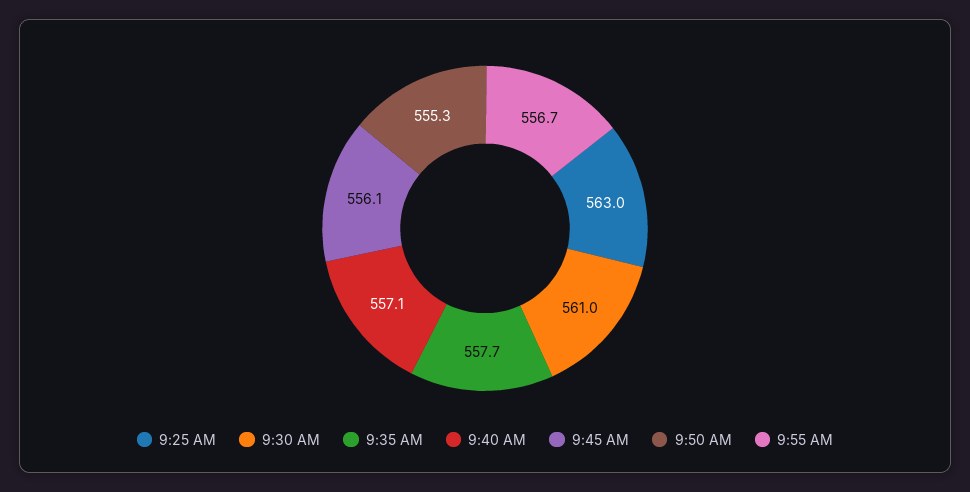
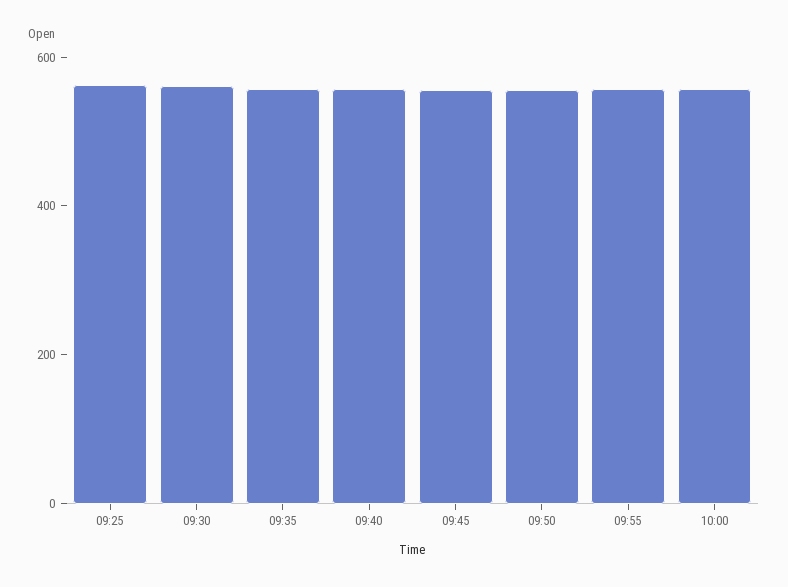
10:00: none -> 550

